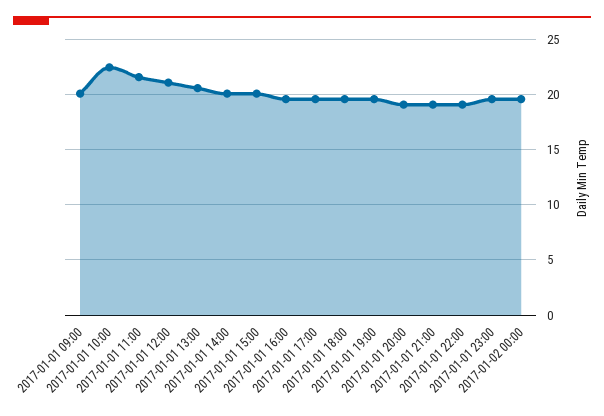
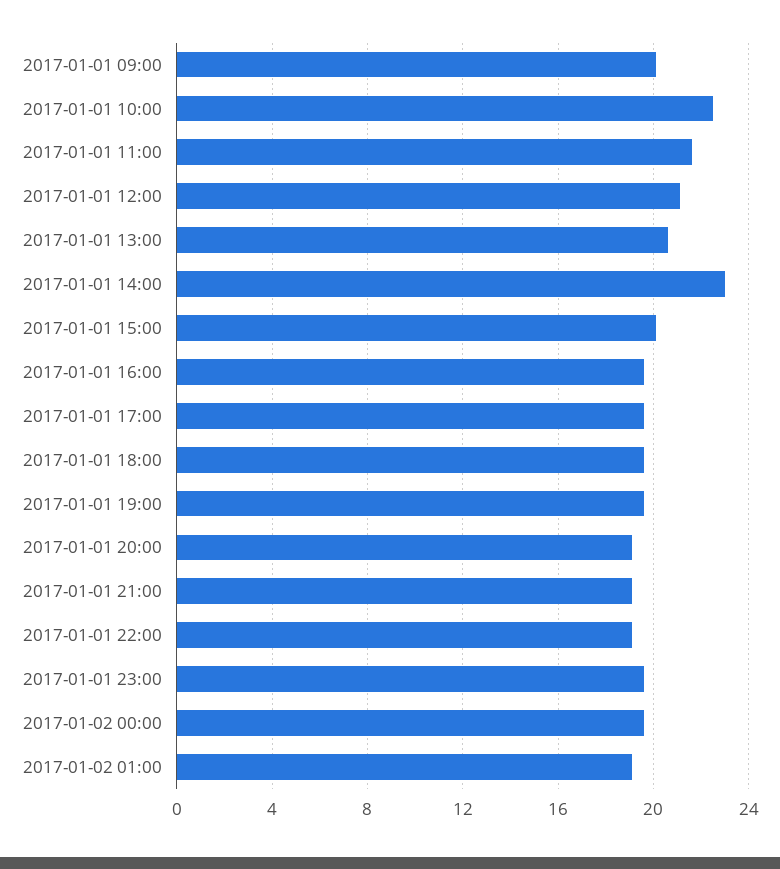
2017-01-01 14:00: 20 -> 23
2017-01-02 01:00: none -> 19

